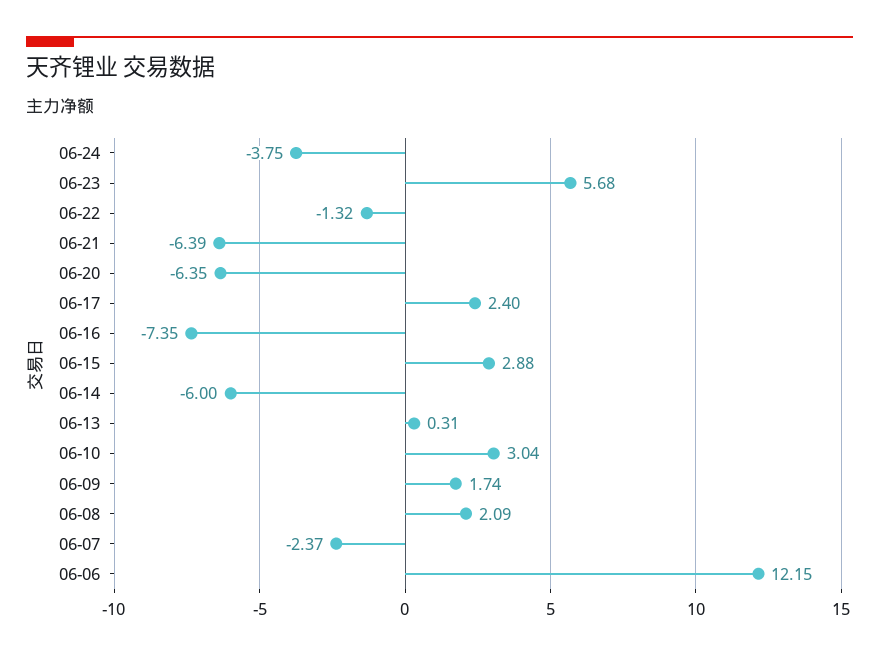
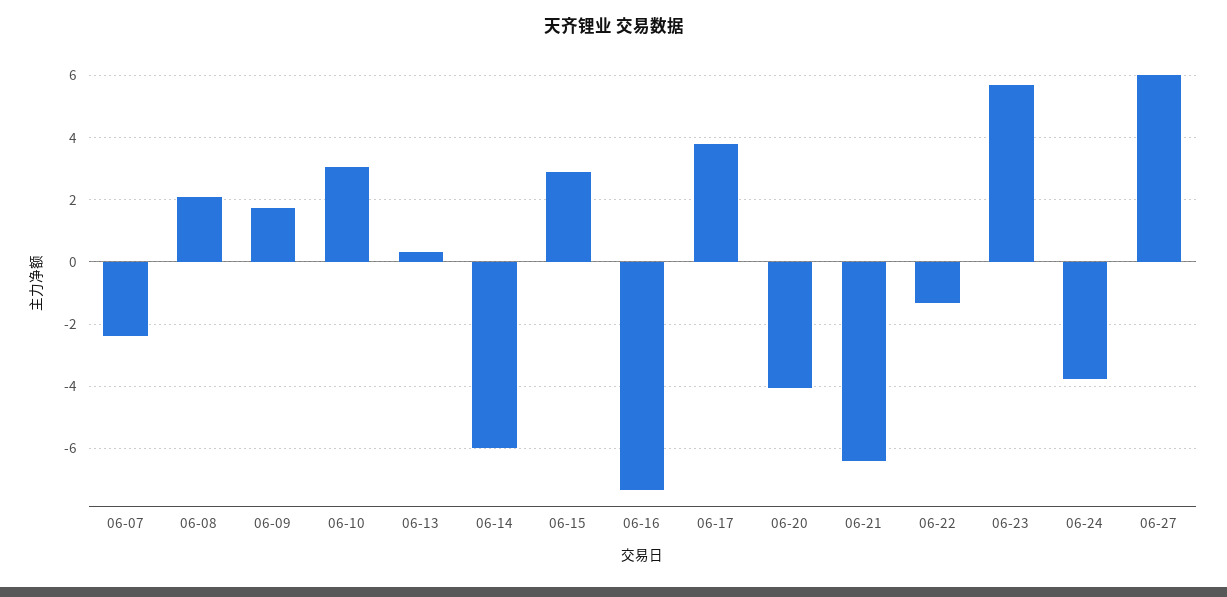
06-20: -6.35 -> -4
06-17: 2.4 -> 3.8
06-06: 12.15 -> none
06-27: none -> 6

